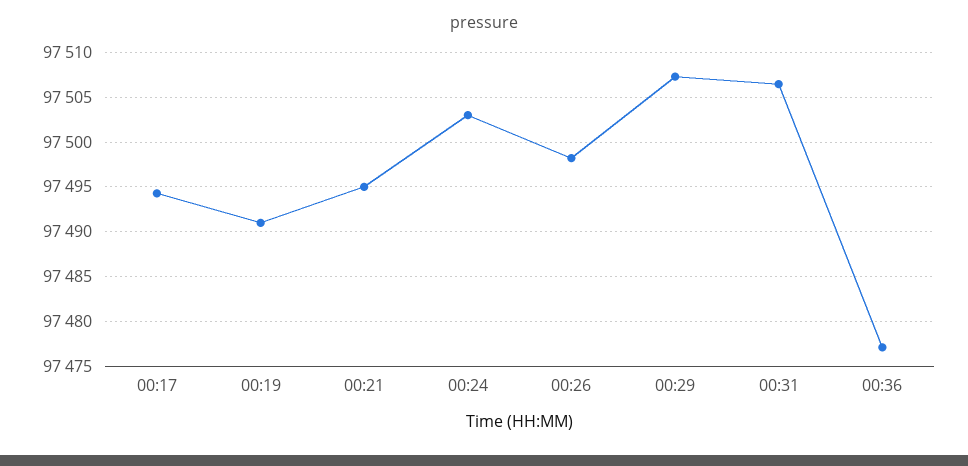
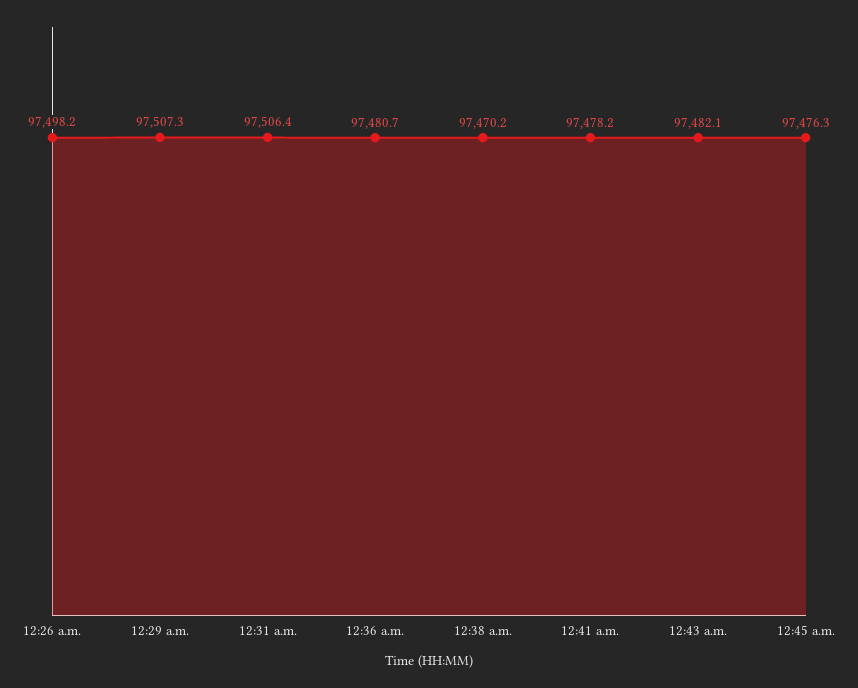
00:17: 97494 -> none
00:19: 97491 -> none
00:21: 97495 -> none
00:24: 97503 -> none
00:36: 97477 -> 97480.7
12:38 a.m.: none -> 97470.2
12:41 a.m.: none -> 97478.2
12:43 a.m.: none -> 97482.1
12:45 a.m.: none -> 97476.3

